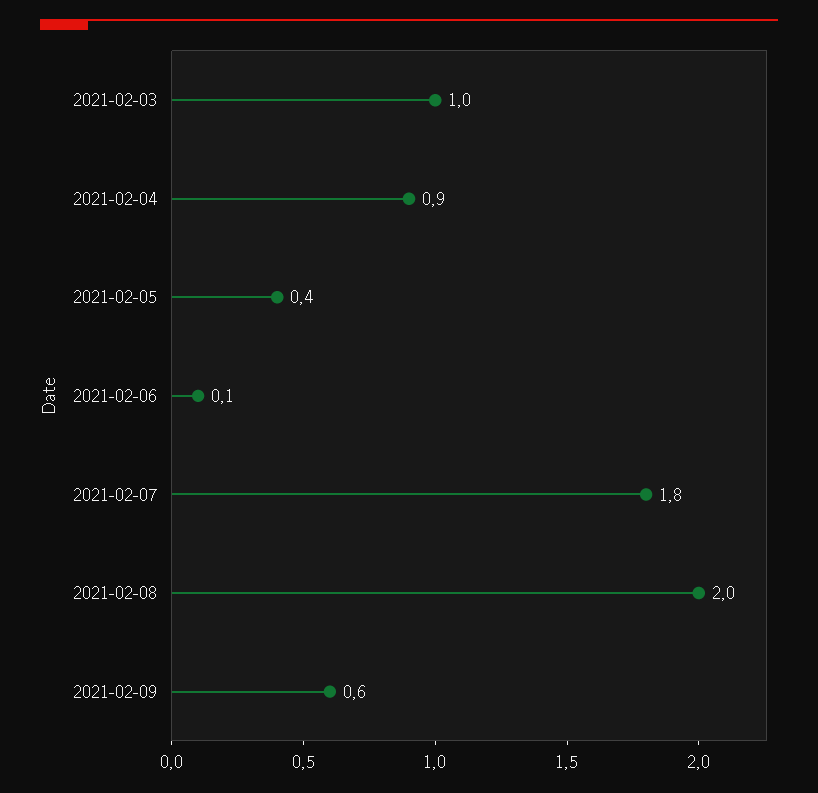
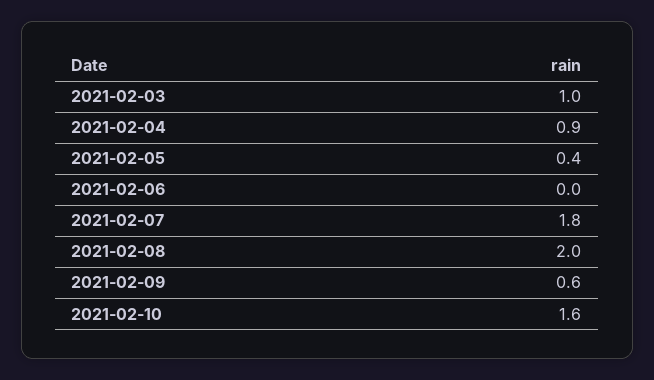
2021-02-06: 0.1 -> 0
2021-02-10: none -> 1.6

